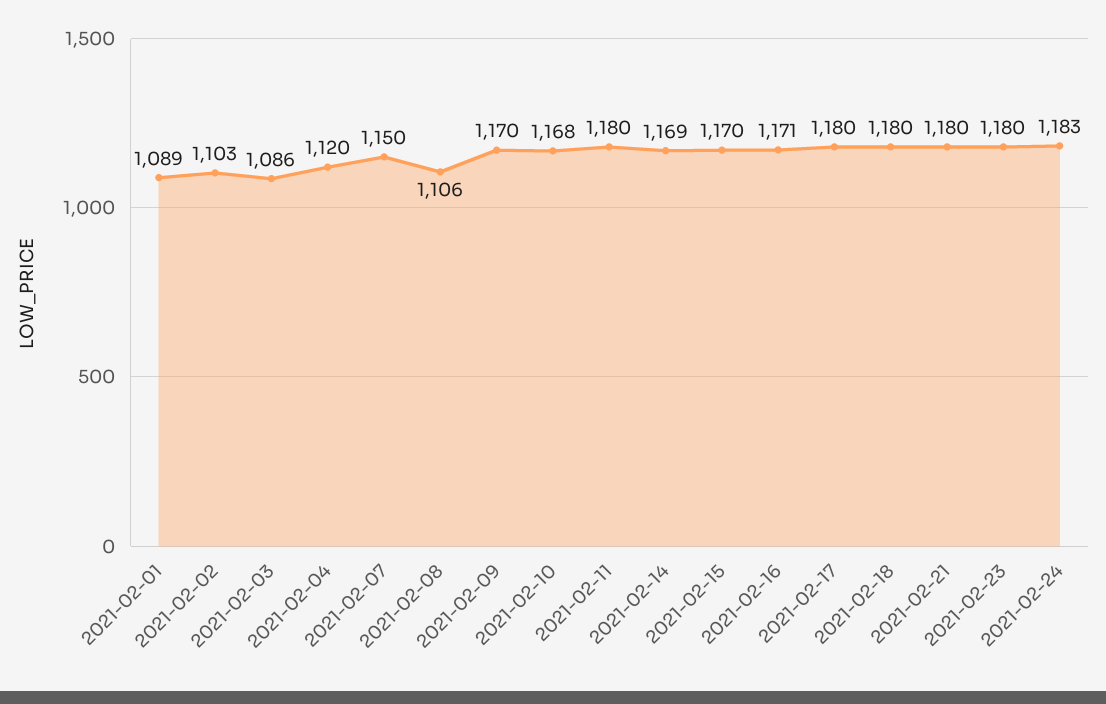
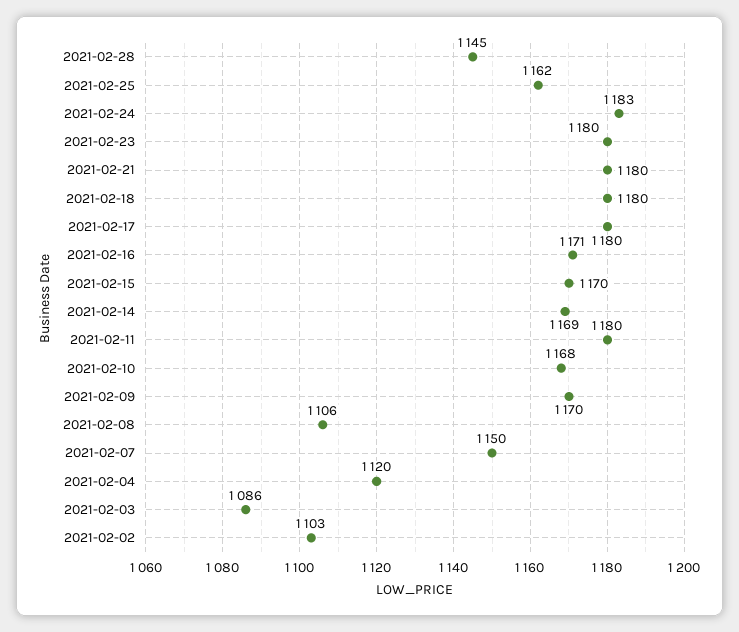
2021-02-01: 1089 -> none
2021-02-28: none -> 1145
2021-02-25: none -> 1162

